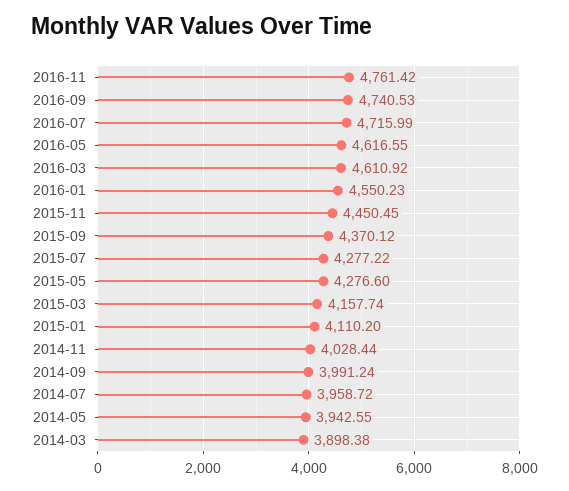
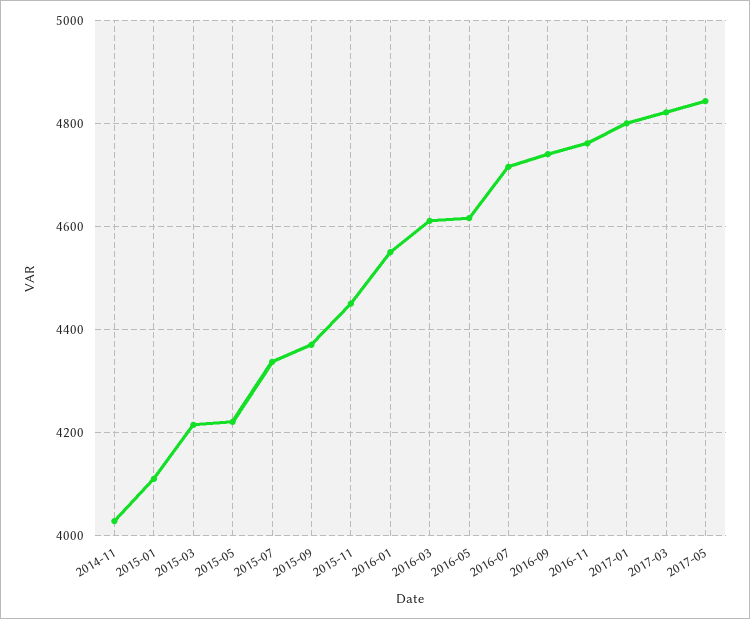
2015-07: 4277.22 -> 4340
2015-05: 4276.6 -> 4220
2015-03: 4157.74 -> 4220
2014-09: 3991.24 -> none
2014-07: 3958.72 -> none
2014-05: 3942.55 -> none
2014-03: 3898.38 -> none
2017-01: none -> 4800
2017-03: none -> 4820
2017-05: none -> 4840

